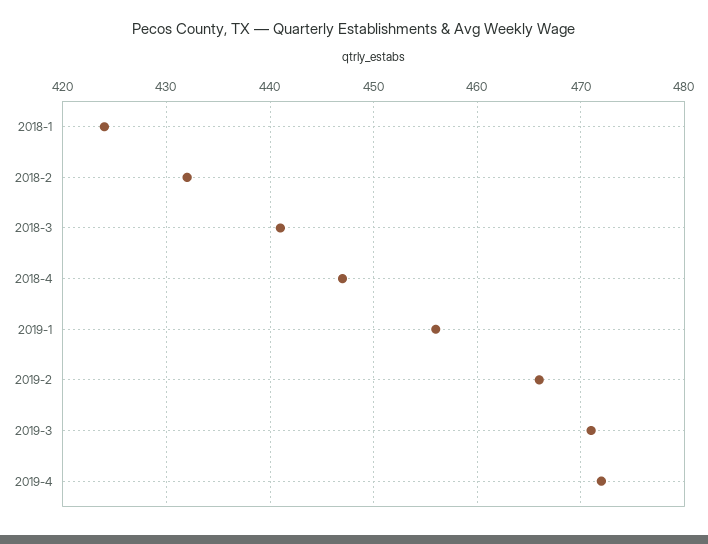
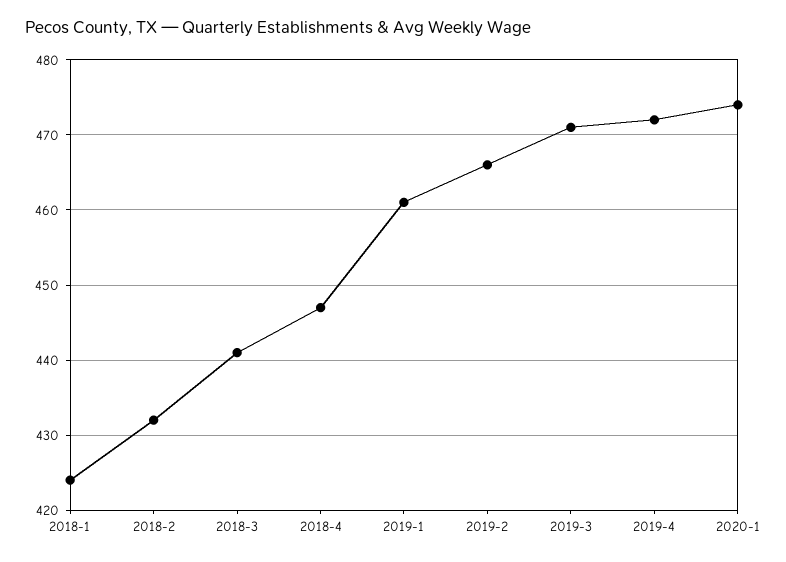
2019-1: 456 -> 461
2020-1: none -> 474

